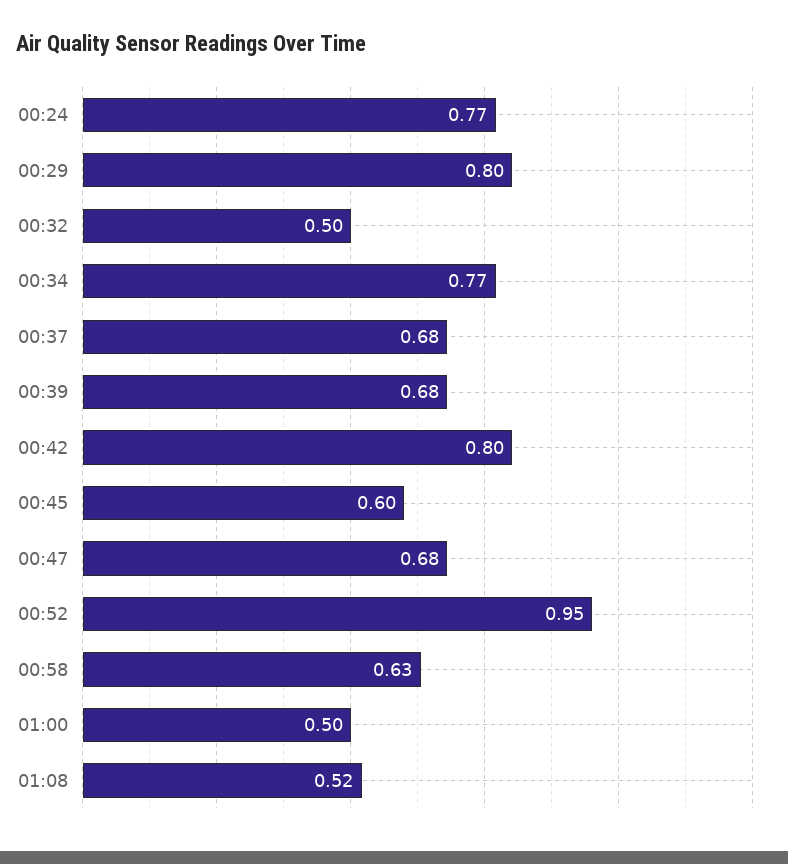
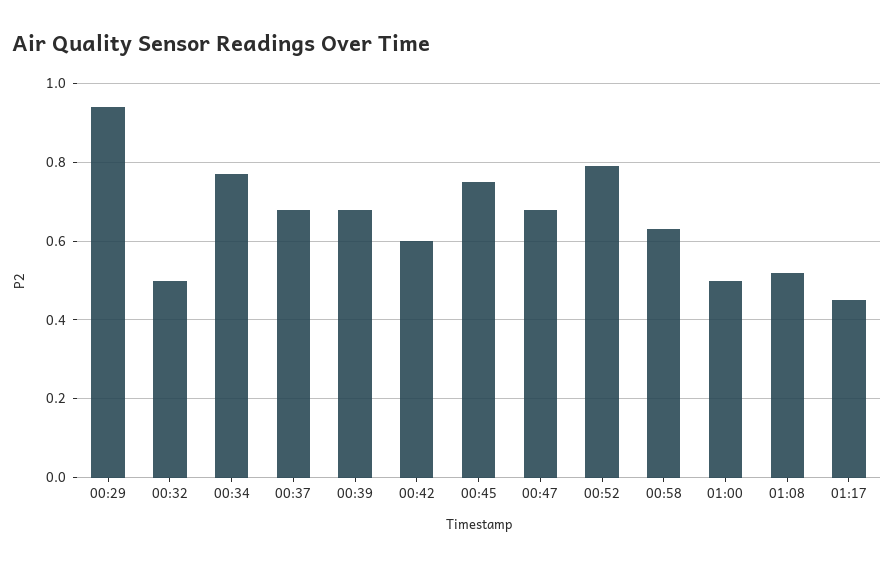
00:24: 0.77 -> none
00:29: 0.8 -> 0.95
00:42: 0.8 -> 0.6
00:45: 0.6 -> 0.75
00:52: 0.95 -> 0.8
01:17: none -> 0.45

